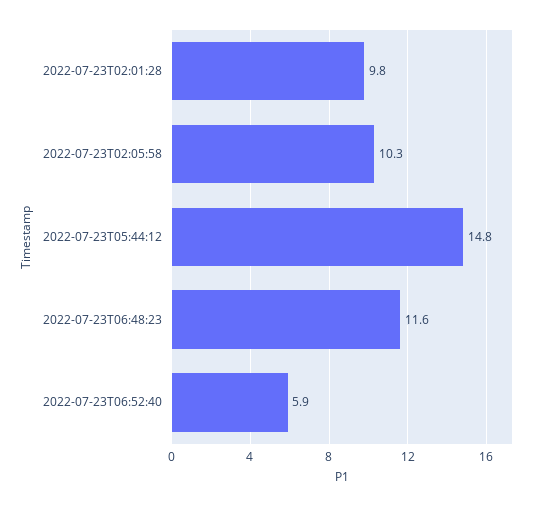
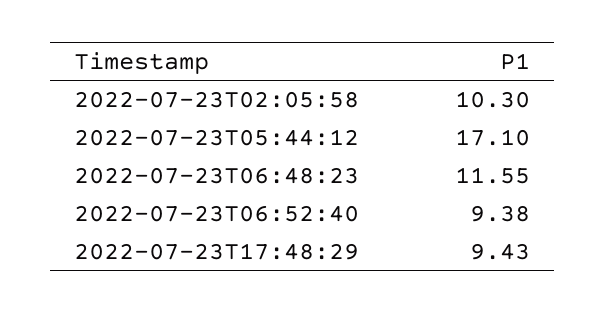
2022-07-23T02:01:28: 9.8 -> none
2022-07-23T05:44:12: 14.8 -> 17.1
2022-07-23T06:52:40: 5.9 -> 9.38
2022-07-23T17:48:29: none -> 9.43

